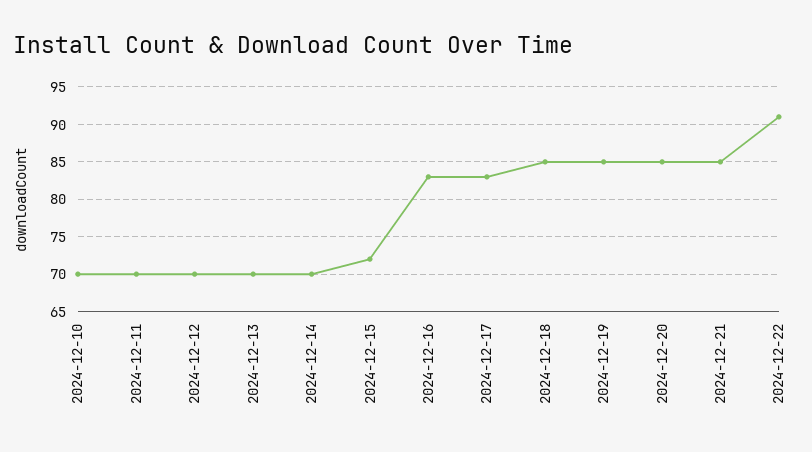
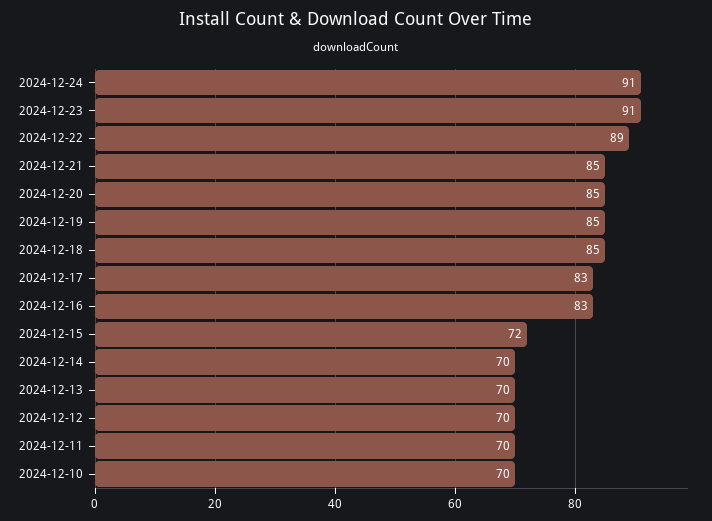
2024-12-22: 91 -> 89
2024-12-24: none -> 91
2024-12-23: none -> 91

